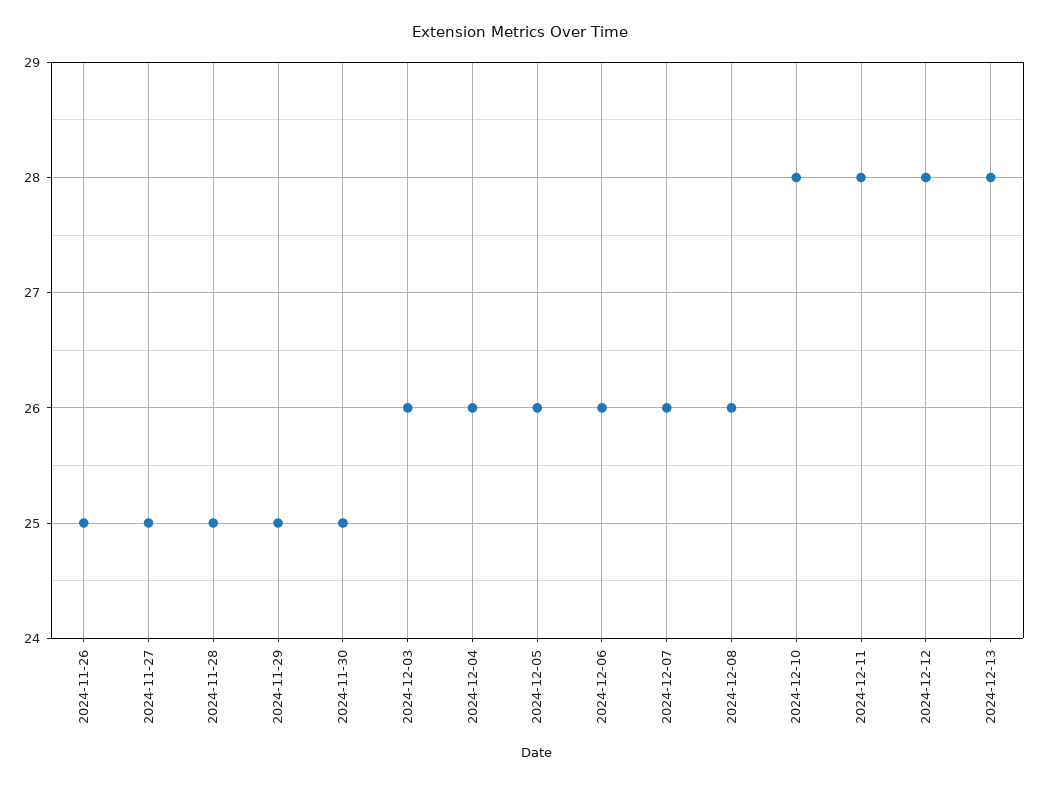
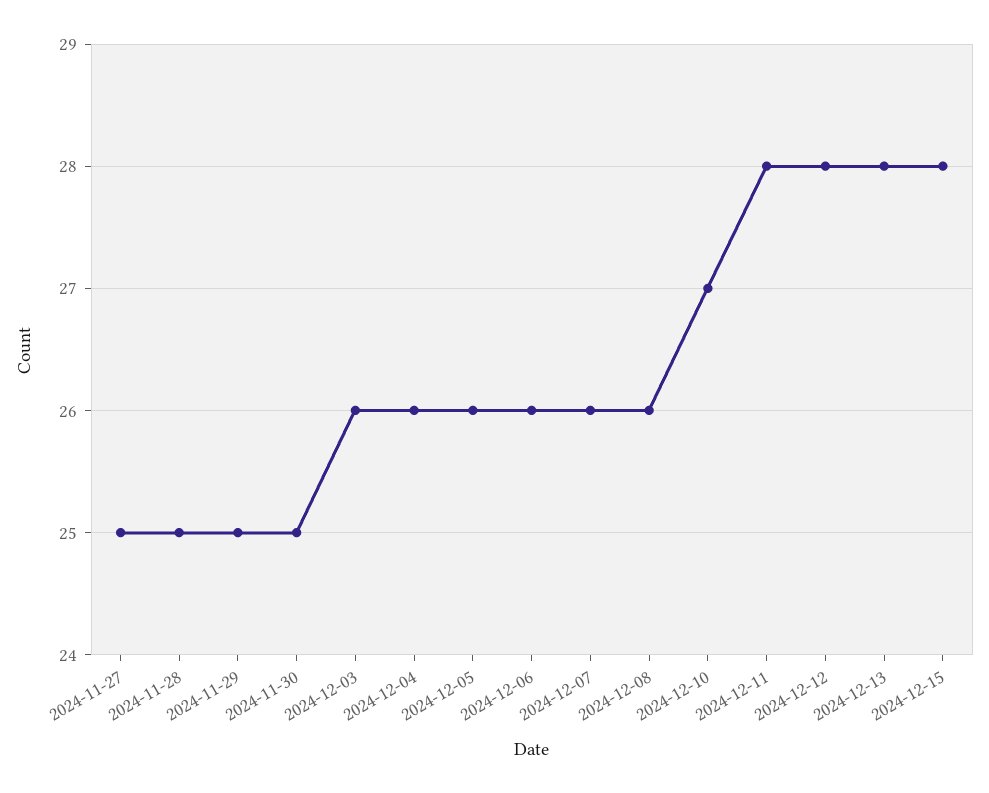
2024-11-26: 25 -> none
2024-12-10: 28 -> 27
2024-12-15: none -> 28

